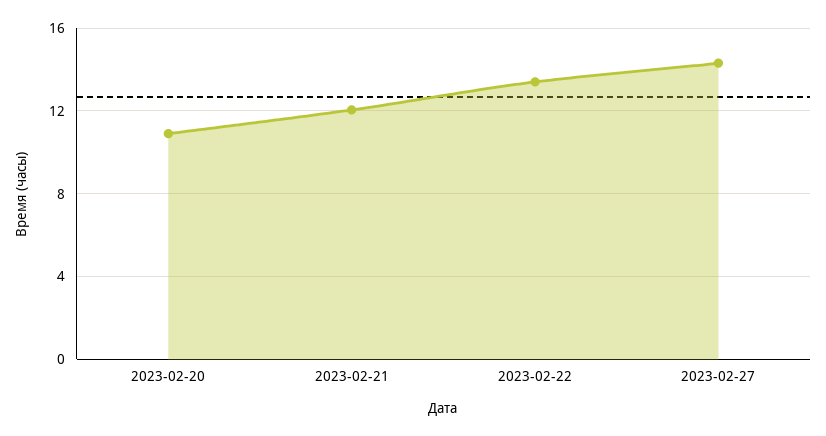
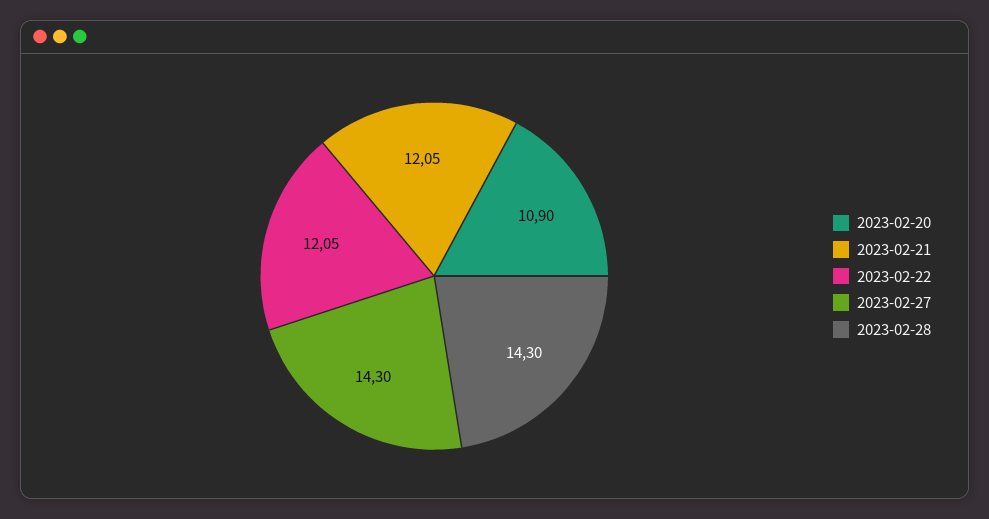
2023-02-22: 13.5 -> 12.05
2023-02-28: none -> 14.3

